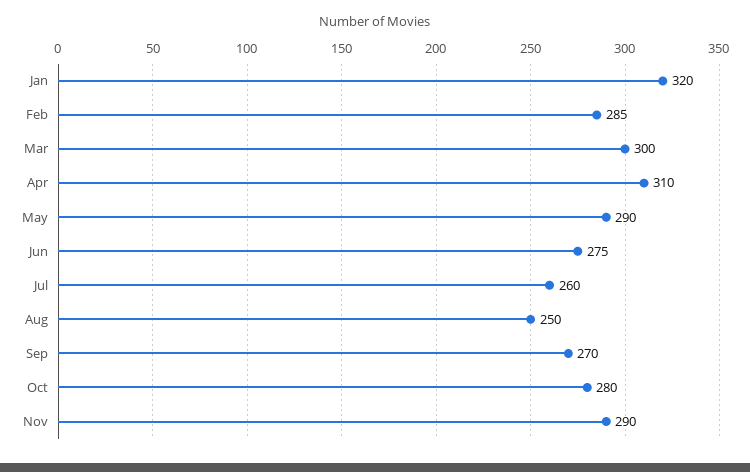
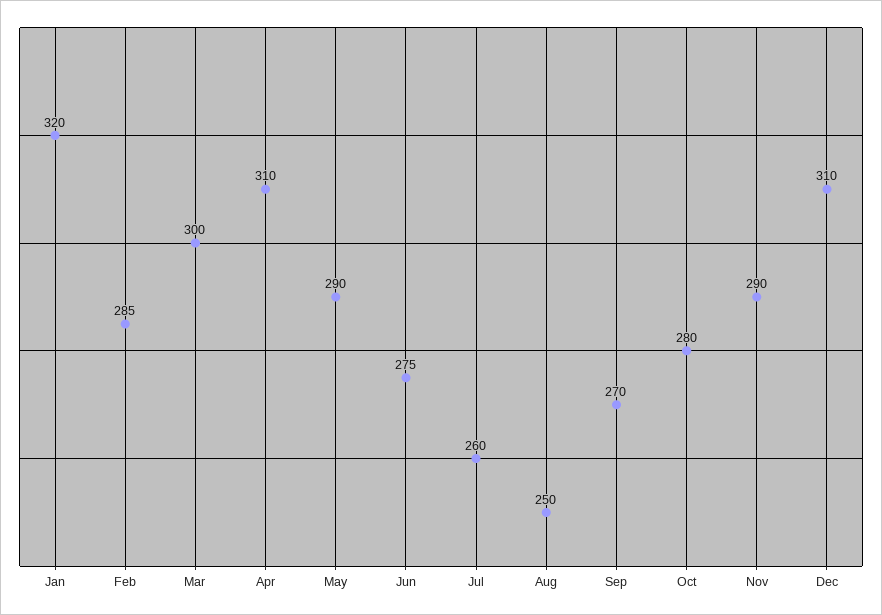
Dec: none -> 310

